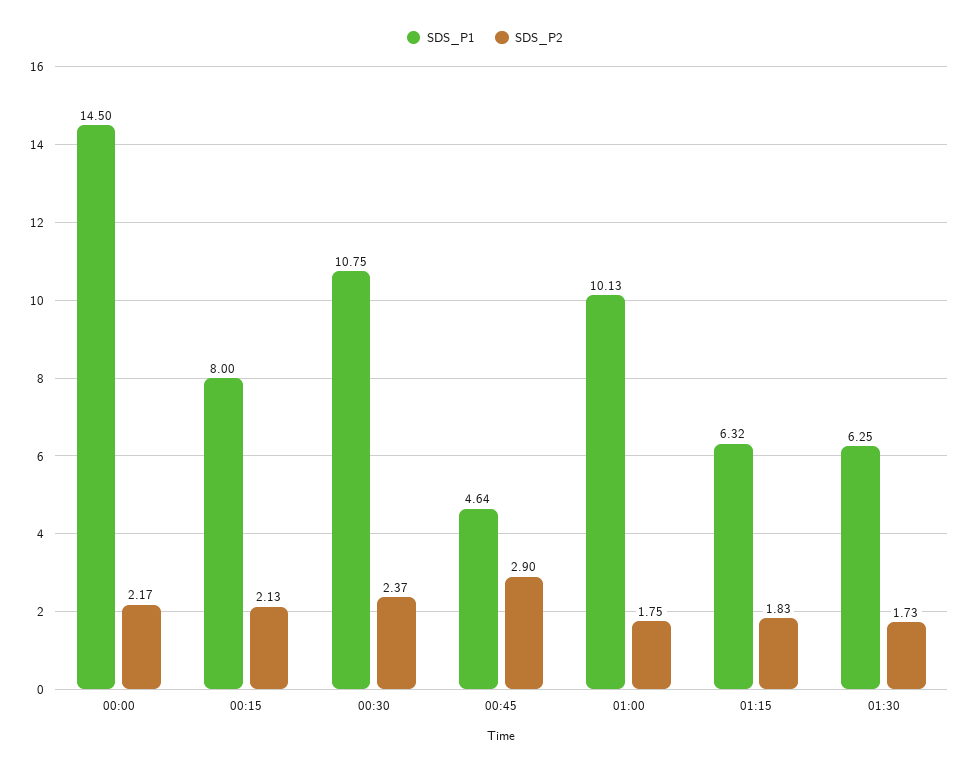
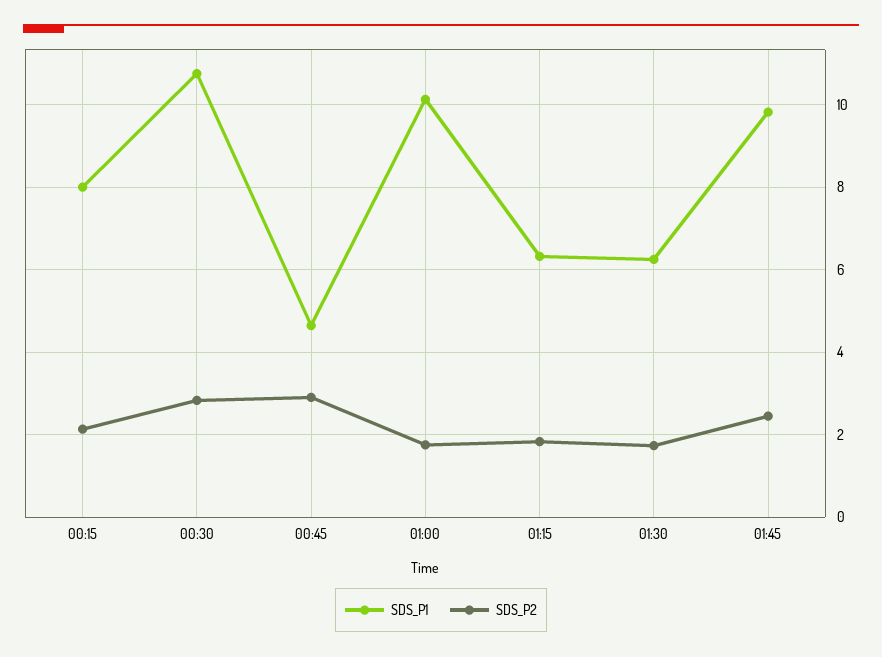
SDS_P1, 00:00: 14.5 -> none
SDS_P2, 00:00: 2.17 -> none
SDS_P2, 00:30: 2.37 -> 2.8
SDS_P1, 01:45: none -> 9.8
SDS_P2, 01:45: none -> 2.4

